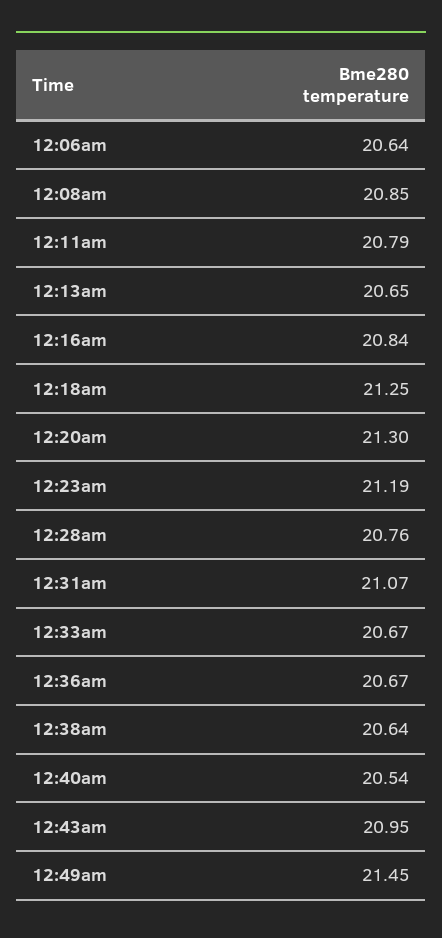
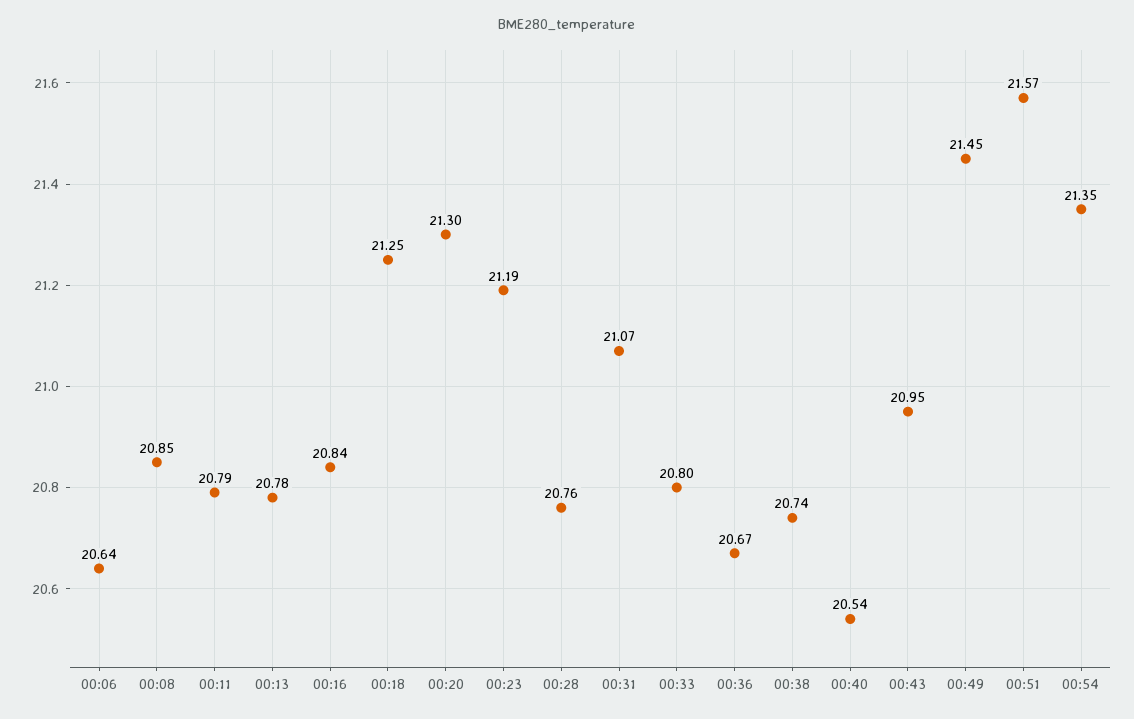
12:13am: 20.65 -> 20.78
12:33am: 20.67 -> 20.8
12:38am: 20.64 -> 20.74
00:51: none -> 21.57
00:54: none -> 21.35

